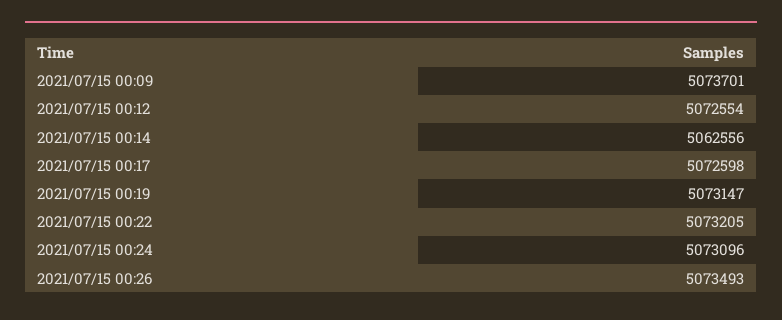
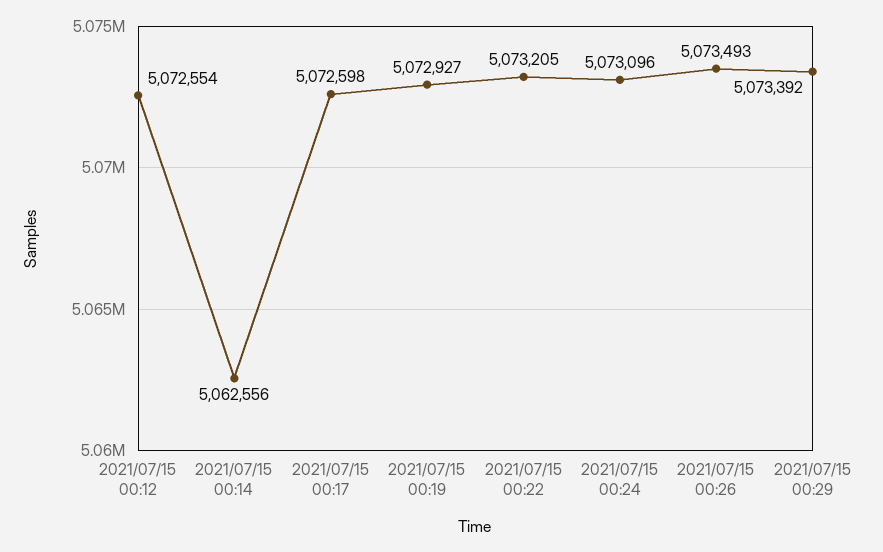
2021/07/15 00:09: 5073701 -> none
2021/07/15 00:19: 5073147 -> 5072927
2021/07/15 00:29: none -> 5073392

